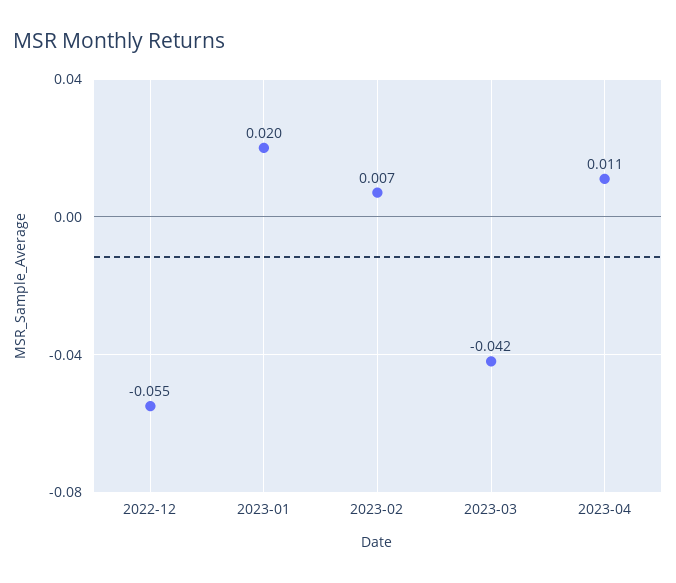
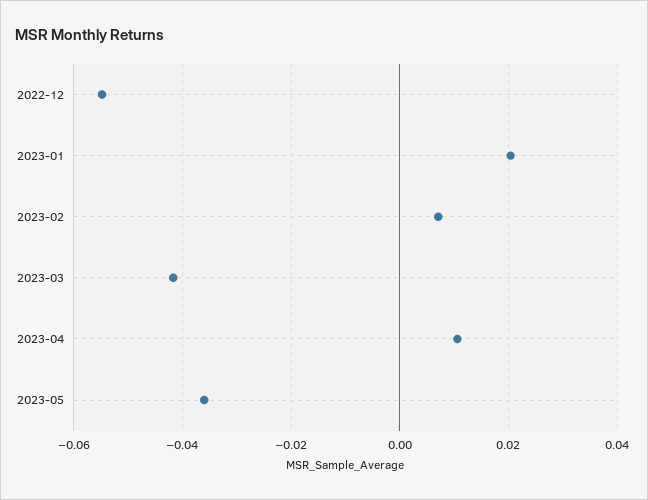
2023-05: none -> -0.036

